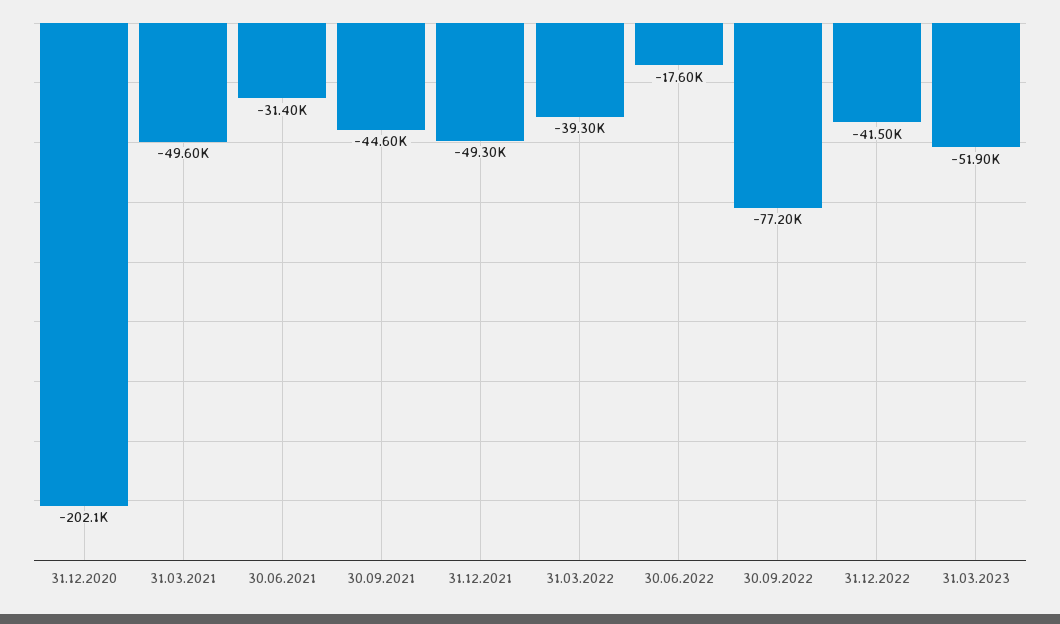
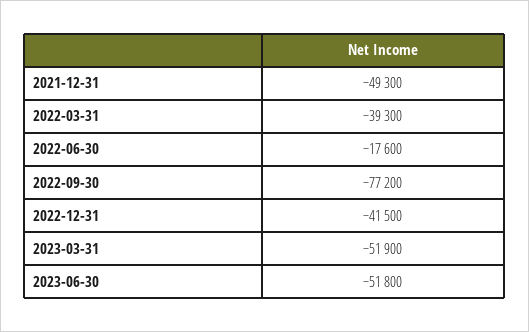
31.12.2020: -202100 -> none
31.03.2021: -49600 -> none
30.06.2021: -31400 -> none
30.09.2021: -44600 -> none
2023-06-30: none -> -51800

